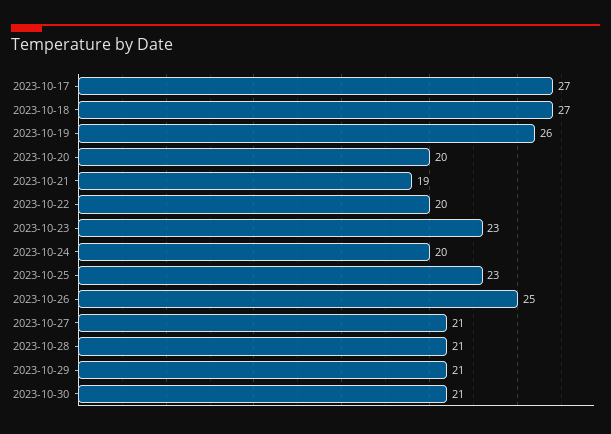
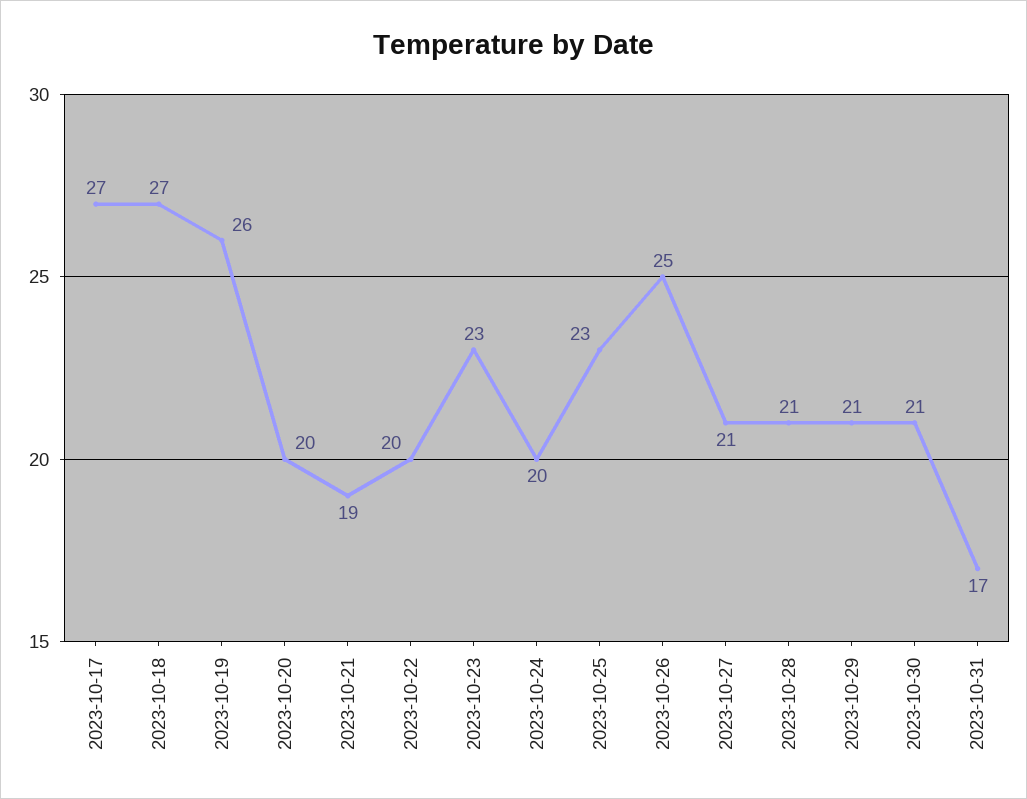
2023-10-31: none -> 17

